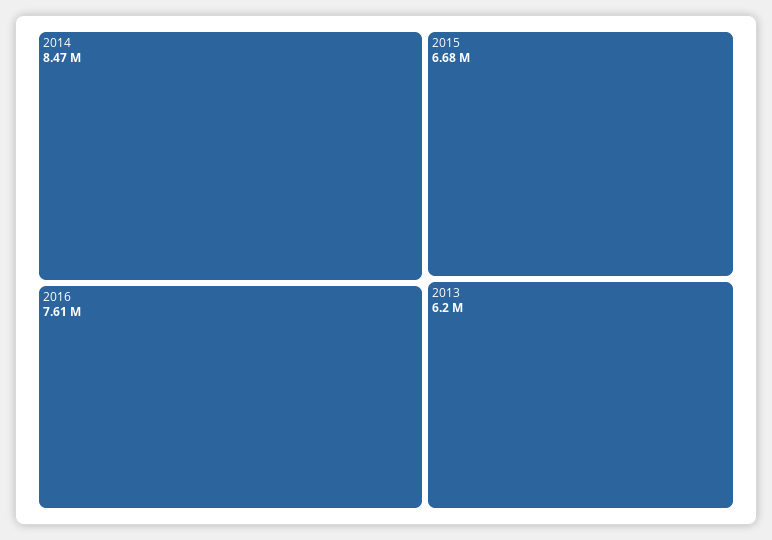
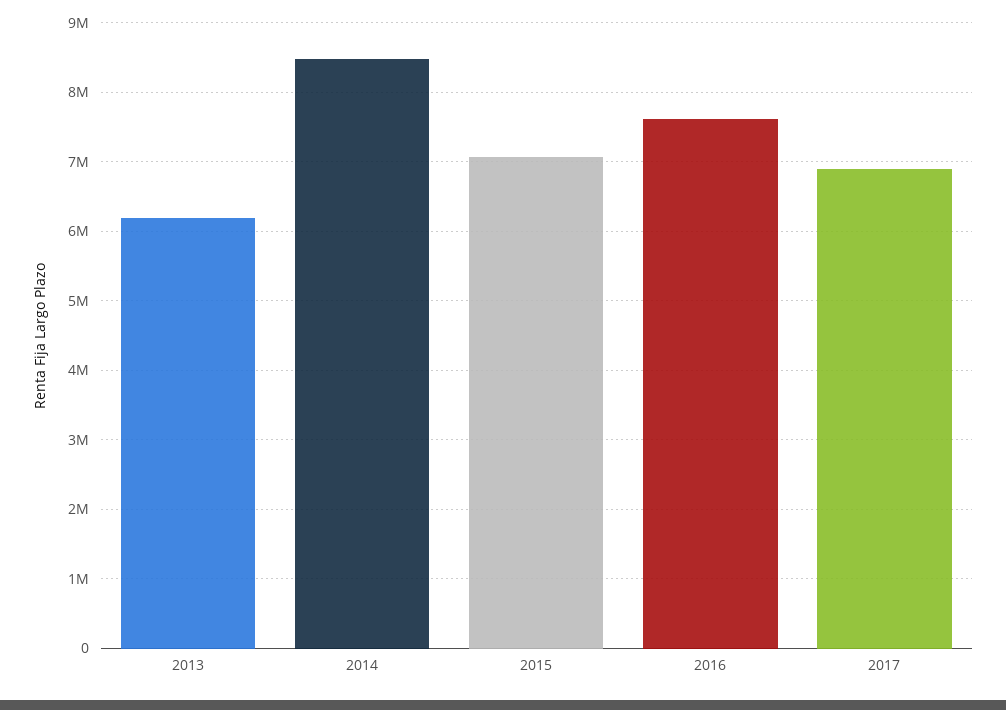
2015: 6680000 -> 7100000
2017: none -> 6900000

